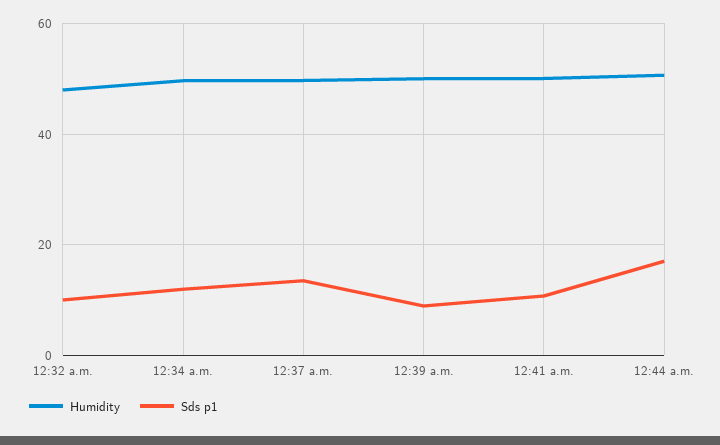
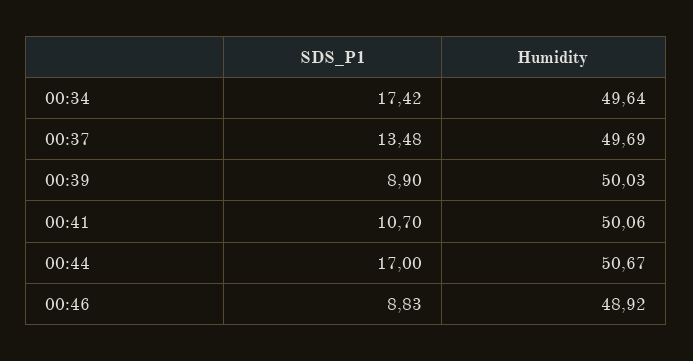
Humidity, 12:32 a.m.: 48 -> none
Sds p1, 12:32 a.m.: 10 -> none
Sds p1, 12:34 a.m.: 12 -> 17.42
Sds p1, 00:46: none -> 8.83
Humidity, 00:46: none -> 48.92

